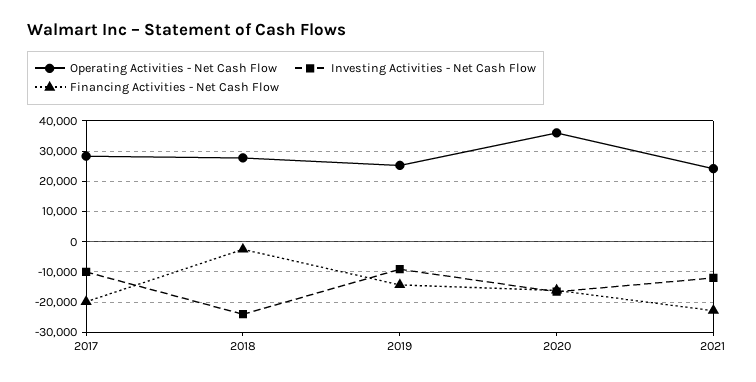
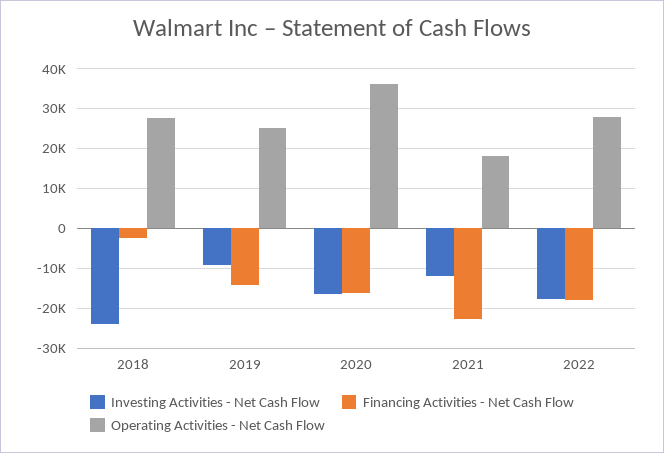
Operating Activities - Net Cash Flow, 2017: 28000 -> none
Investing Activities - Net Cash Flow, 2017: -10000 -> none
Financing Activities - Net Cash Flow, 2017: -20000 -> none
Operating Activities - Net Cash Flow, 2021: 24000 -> 18000
Investing Activities - Net Cash Flow, 2022: none -> -18000
Financing Activities - Net Cash Flow, 2022: none -> -18000
Operating Activities - Net Cash Flow, 2022: none -> 28000

